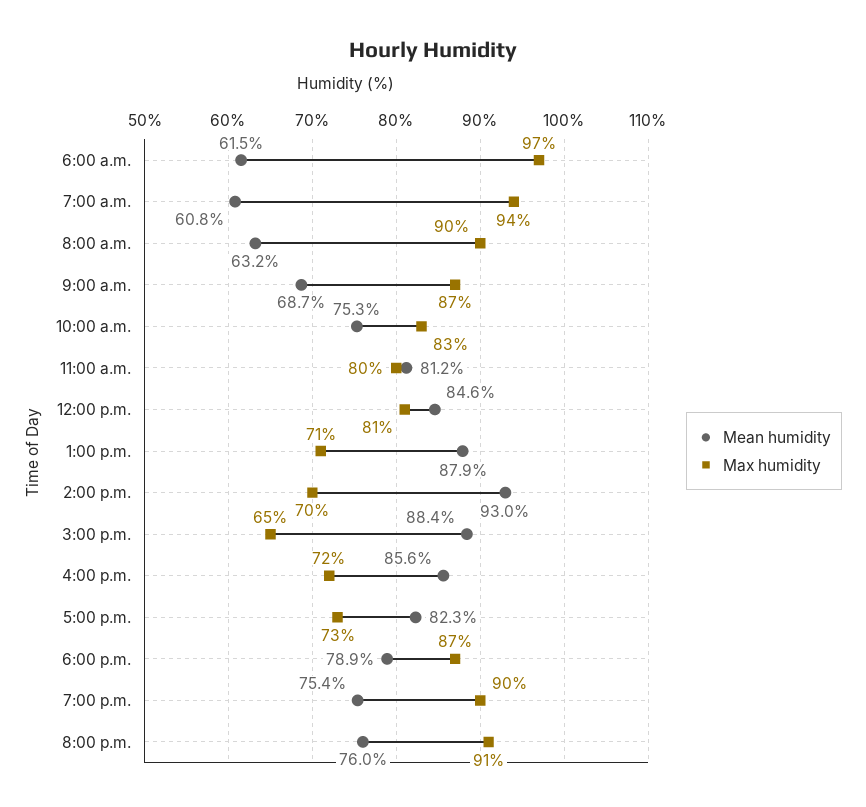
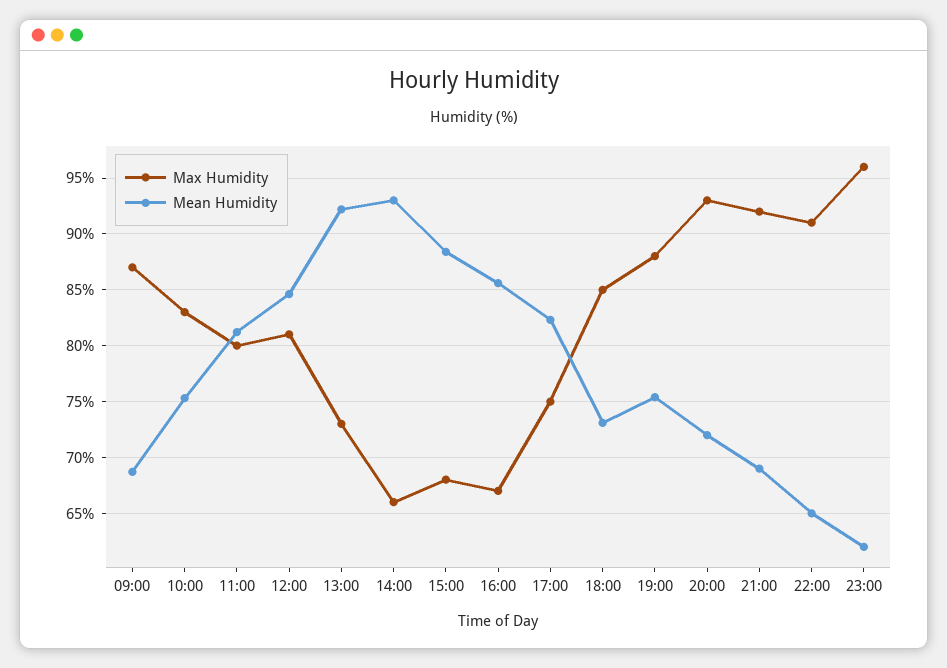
Mean humidity, 6:00 a.m.: 61.5 -> none
Max humidity, 6:00 a.m.: 97 -> none
Mean humidity, 7:00 a.m.: 60.8 -> none
Max humidity, 7:00 a.m.: 94 -> none
Mean humidity, 8:00 a.m.: 63.2 -> none
Max humidity, 8:00 a.m.: 90 -> none
Mean humidity, 1:00 p.m.: 87.9 -> 92
Max humidity, 1:00 p.m.: 71 -> 73
Max humidity, 2:00 p.m.: 70 -> 66
Max humidity, 3:00 p.m.: 65 -> 68
Max humidity, 4:00 p.m.: 72 -> 67
Max humidity, 5:00 p.m.: 73 -> 75
Mean humidity, 6:00 p.m.: 78.9 -> 73
Max humidity, 6:00 p.m.: 87 -> 85
Max humidity, 7:00 p.m.: 90 -> 88
Mean humidity, 8:00 p.m.: 76 -> 72
Max humidity, 8:00 p.m.: 91 -> 93
Max humidity, 21:00: none -> 92
Mean humidity, 21:00: none -> 69
Max humidity, 22:00: none -> 91
Mean humidity, 22:00: none -> 65
Max humidity, 23:00: none -> 96
Mean humidity, 23:00: none -> 62

